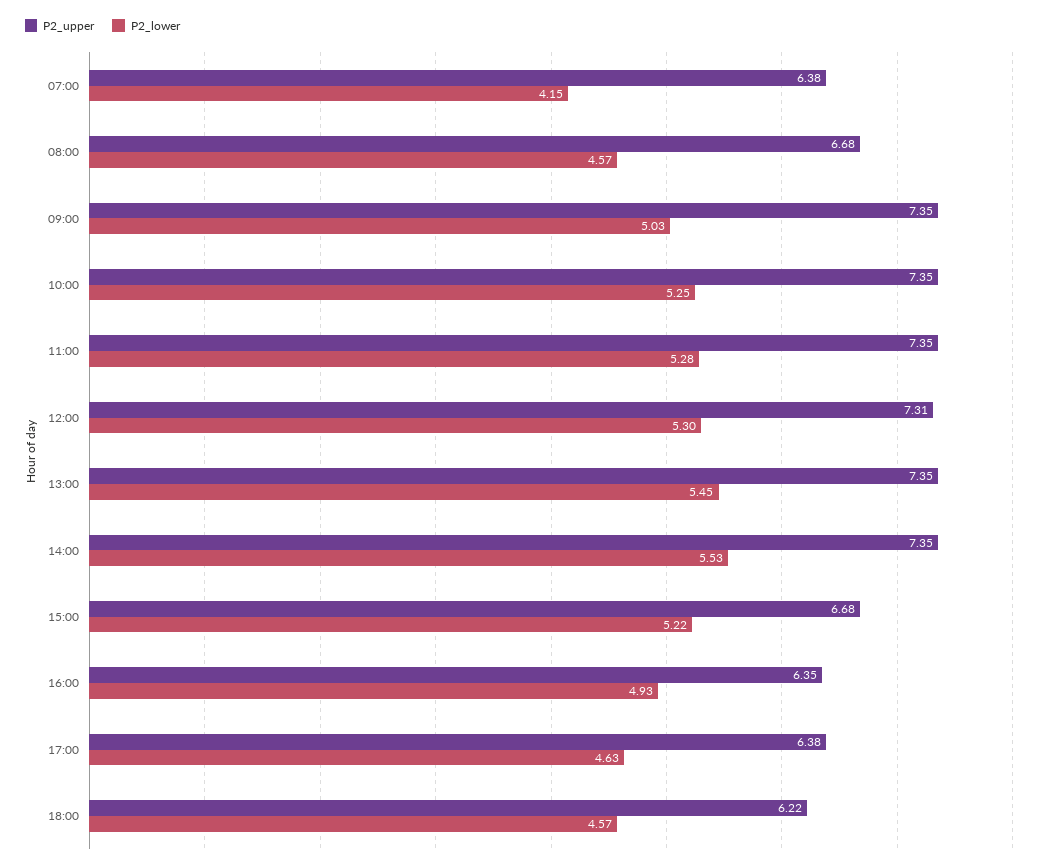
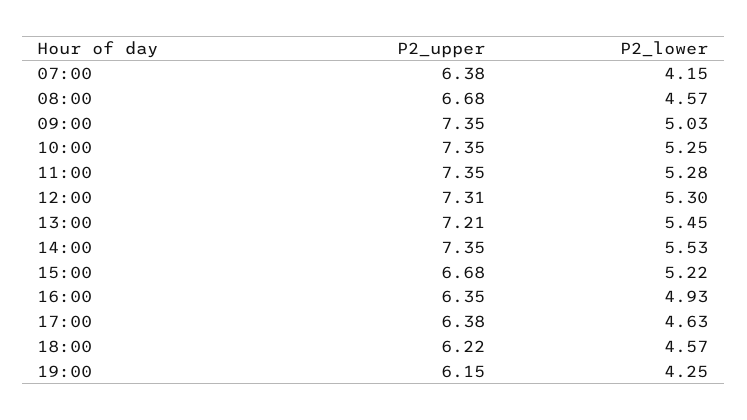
P2_upper, 13:00: 7.35 -> 7.21
P2_upper, 19:00: none -> 6.15
P2_lower, 19:00: none -> 4.25

